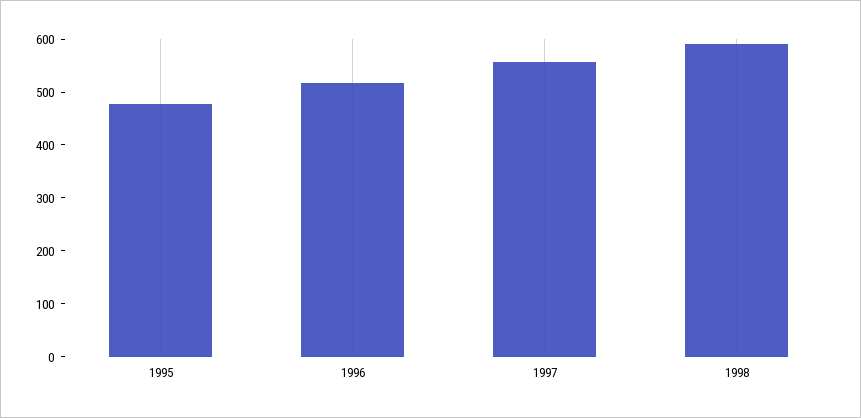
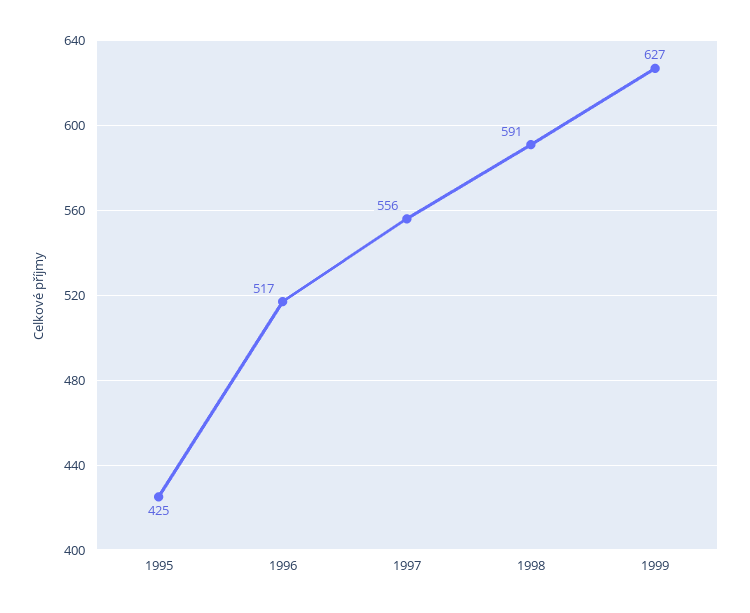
1995: 480 -> 425
1999: none -> 627

